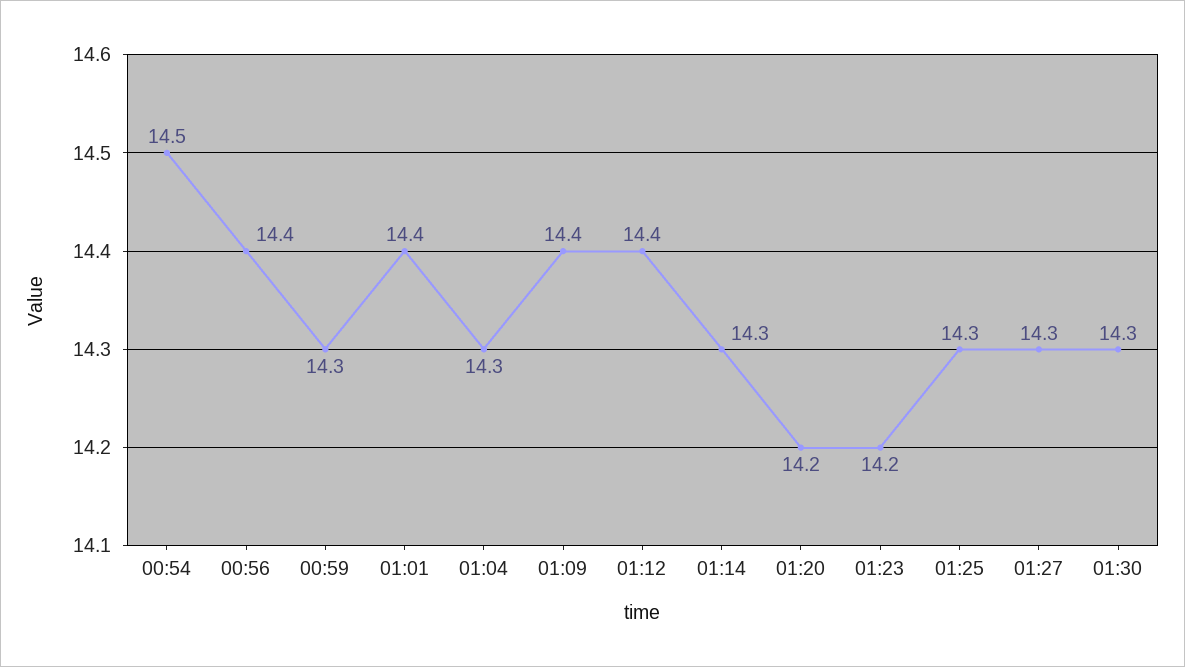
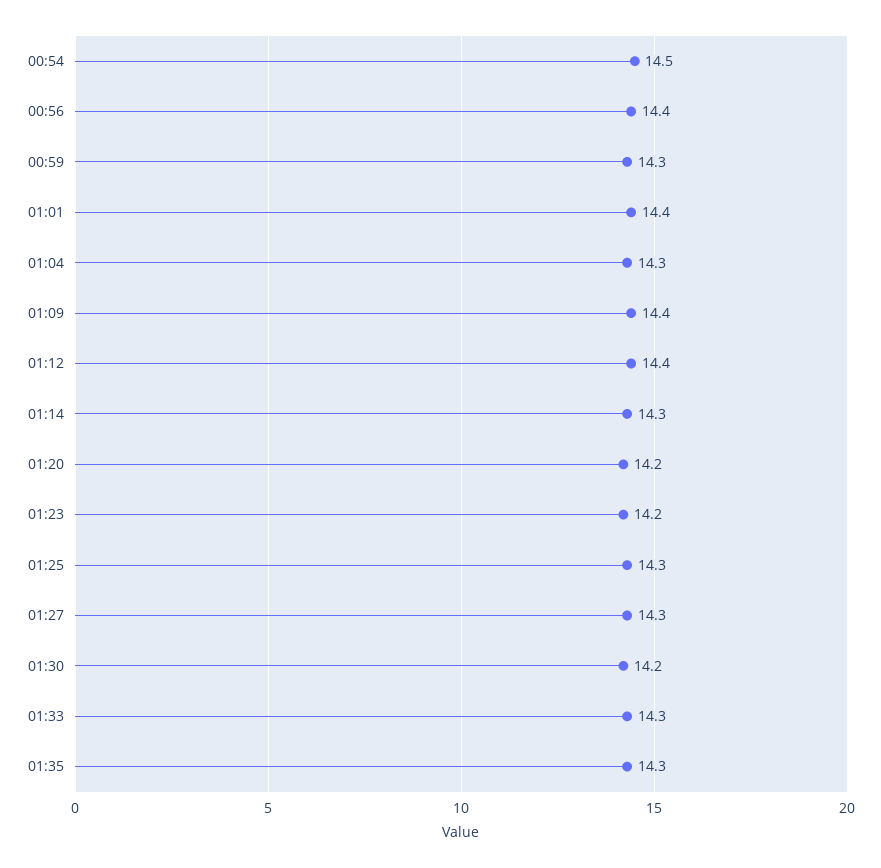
01:30: 14.3 -> 14.2
01:33: none -> 14.3
01:35: none -> 14.3

